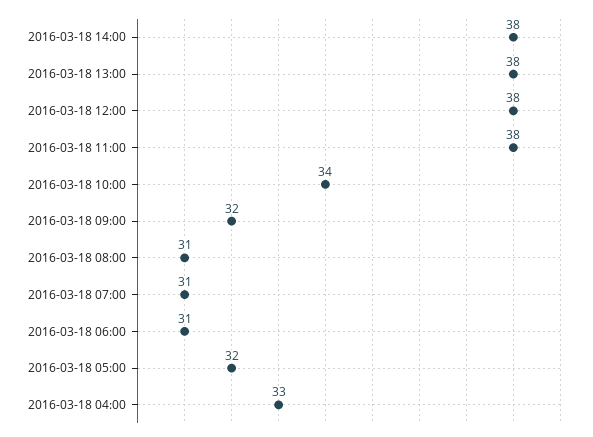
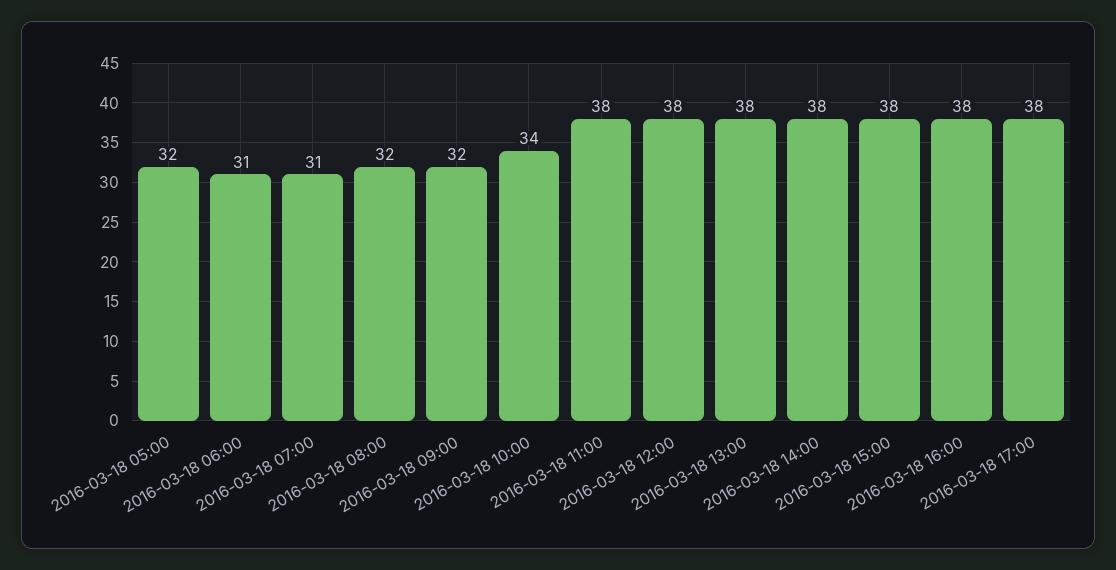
2016-03-18 08:00: 31 -> 32
2016-03-18 04:00: 33 -> none
2016-03-18 15:00: none -> 38
2016-03-18 16:00: none -> 38
2016-03-18 17:00: none -> 38

